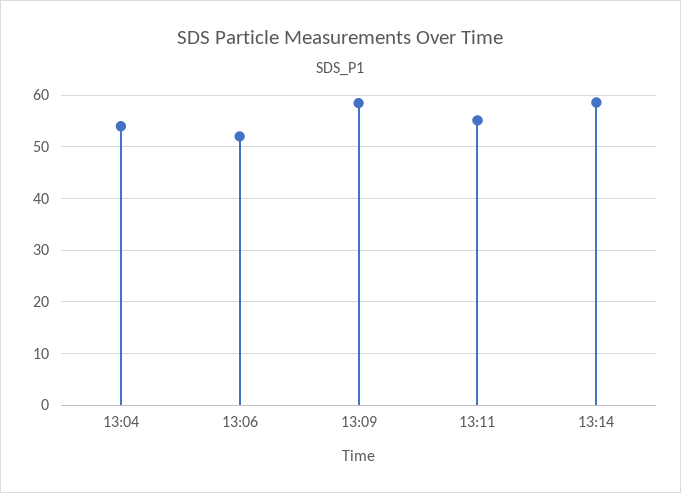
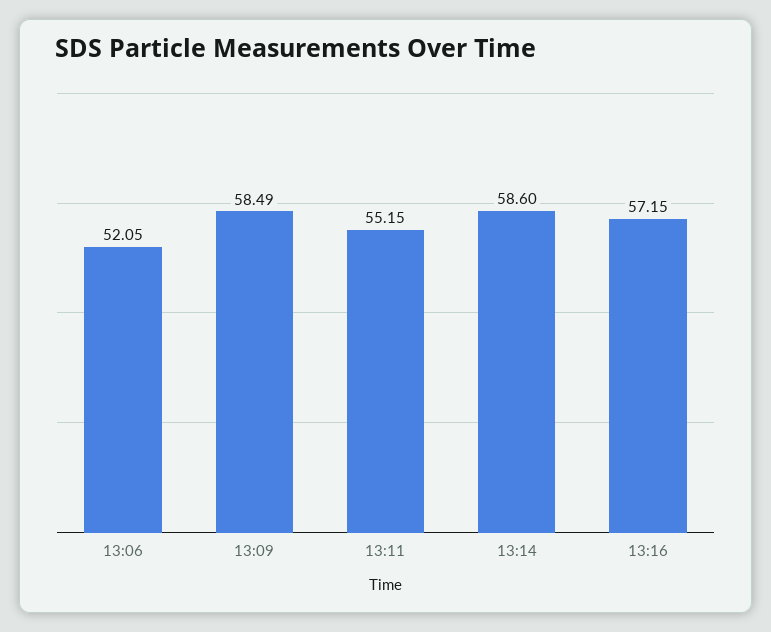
13:04: 54 -> none
13:16: none -> 57.15

